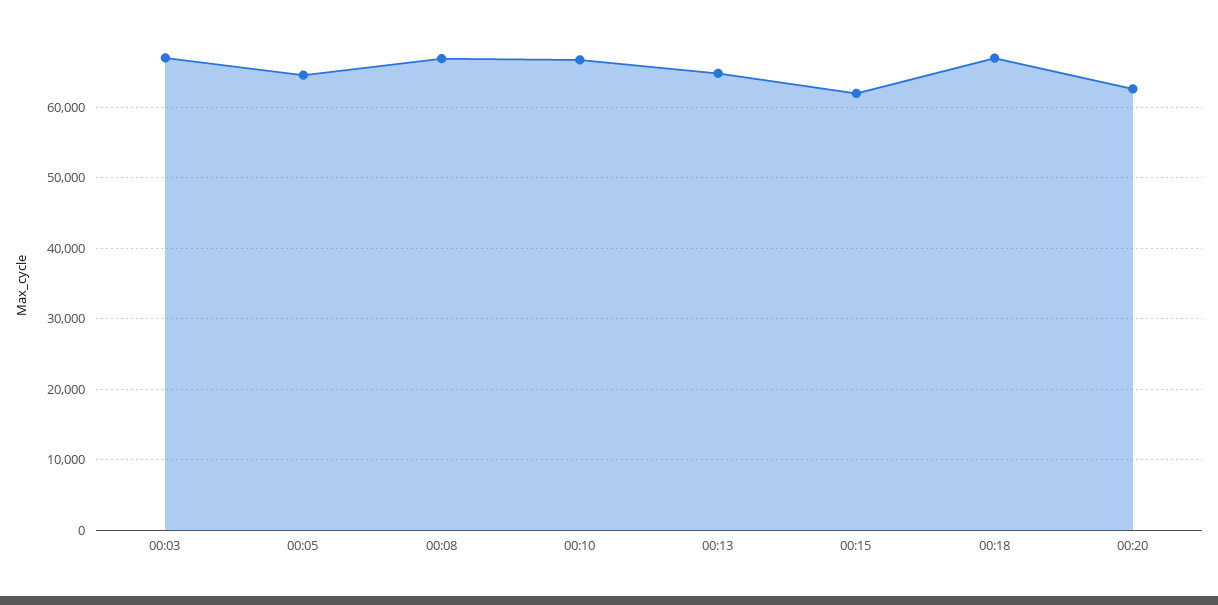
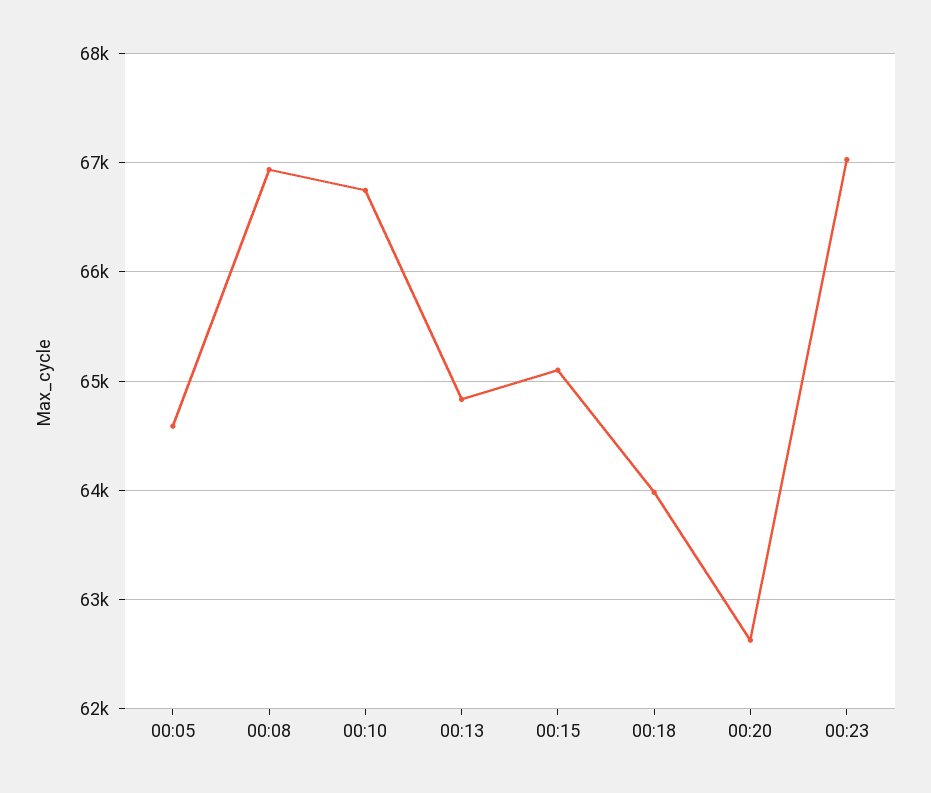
00:03: 67000 -> none
00:15: 62000 -> 65100
00:18: 67000 -> 64000
00:23: none -> 67000

